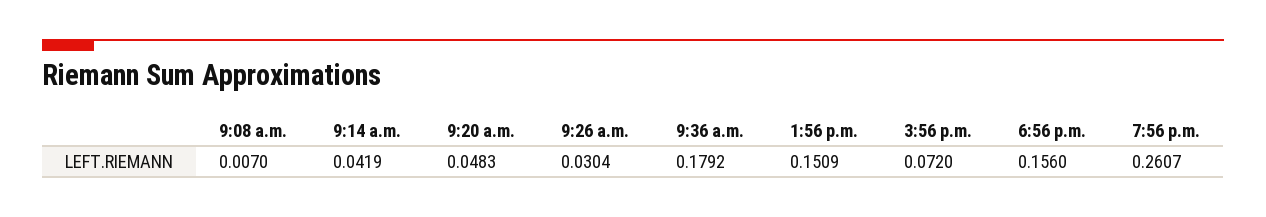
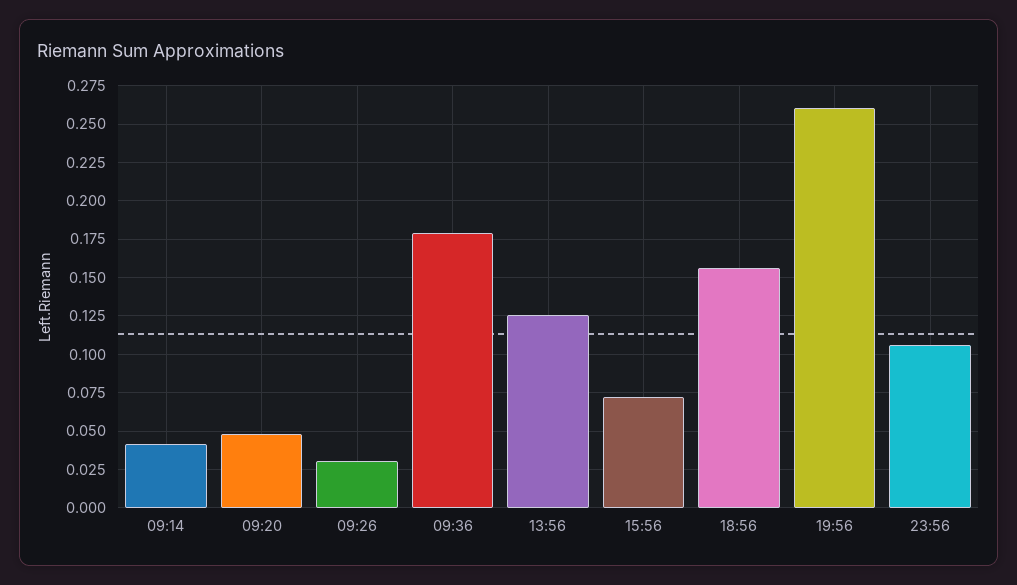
9:08 a.m.: 0.007 -> none
1:56 p.m.: 0.1509 -> 0.125
23:56: none -> 0.105

